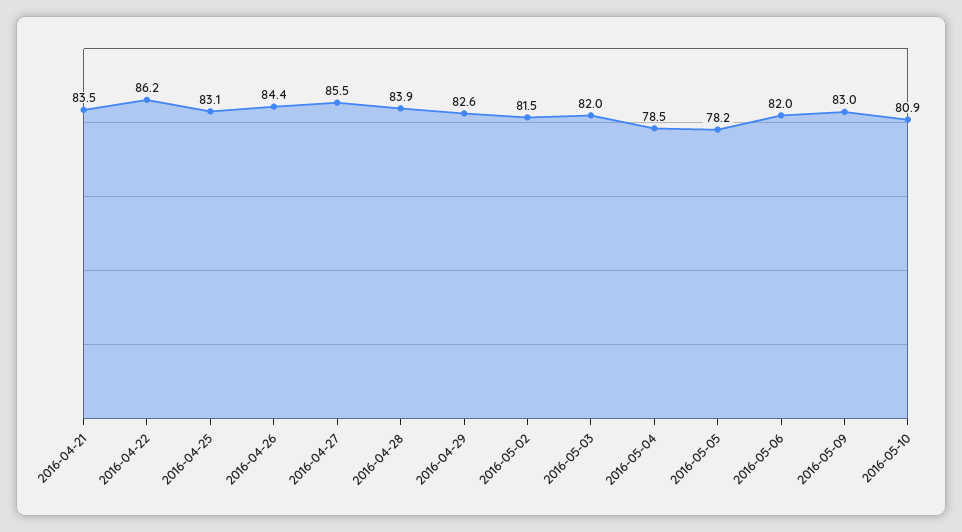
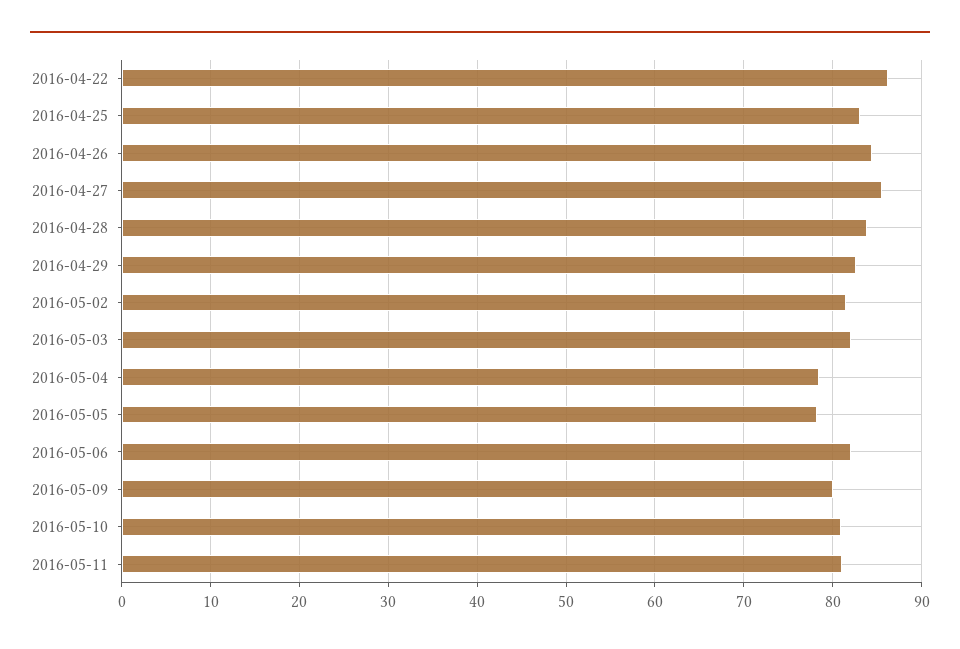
2016-04-21: 83.5 -> none
2016-05-09: 83 -> 80
2016-05-11: none -> 81

